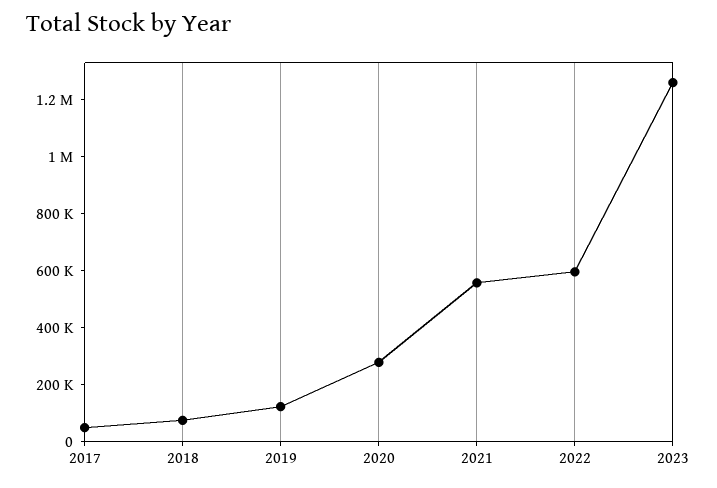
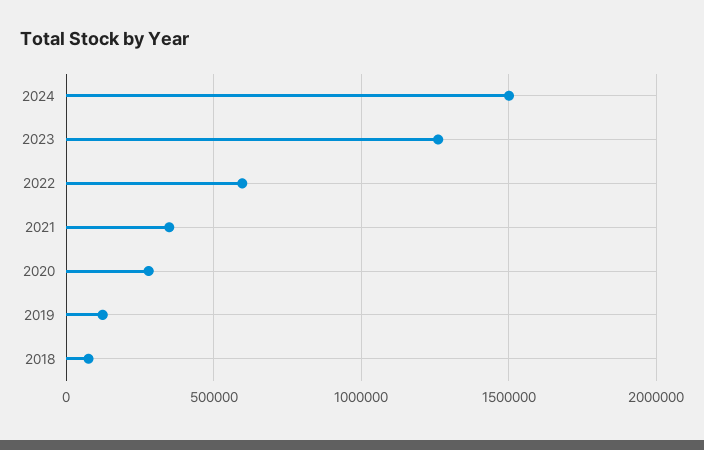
2017: 50000 -> none
2021: 550000 -> 350000
2024: none -> 1500000

